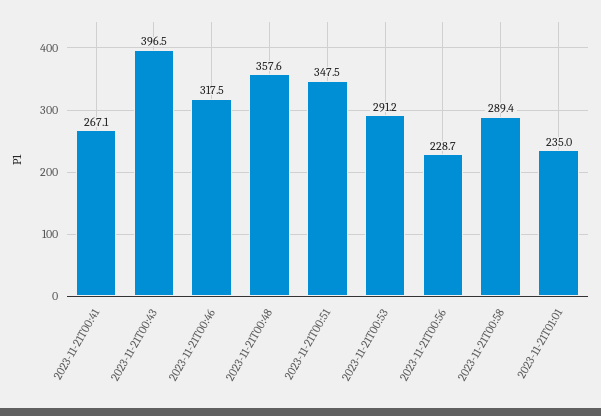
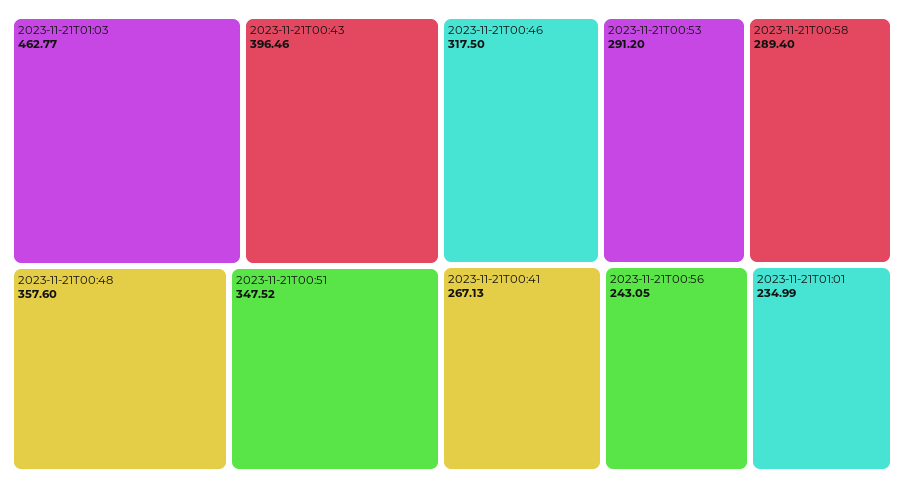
2023-11-21T00:56: 228.7 -> 243.05
2023-11-21T01:03: none -> 462.77

